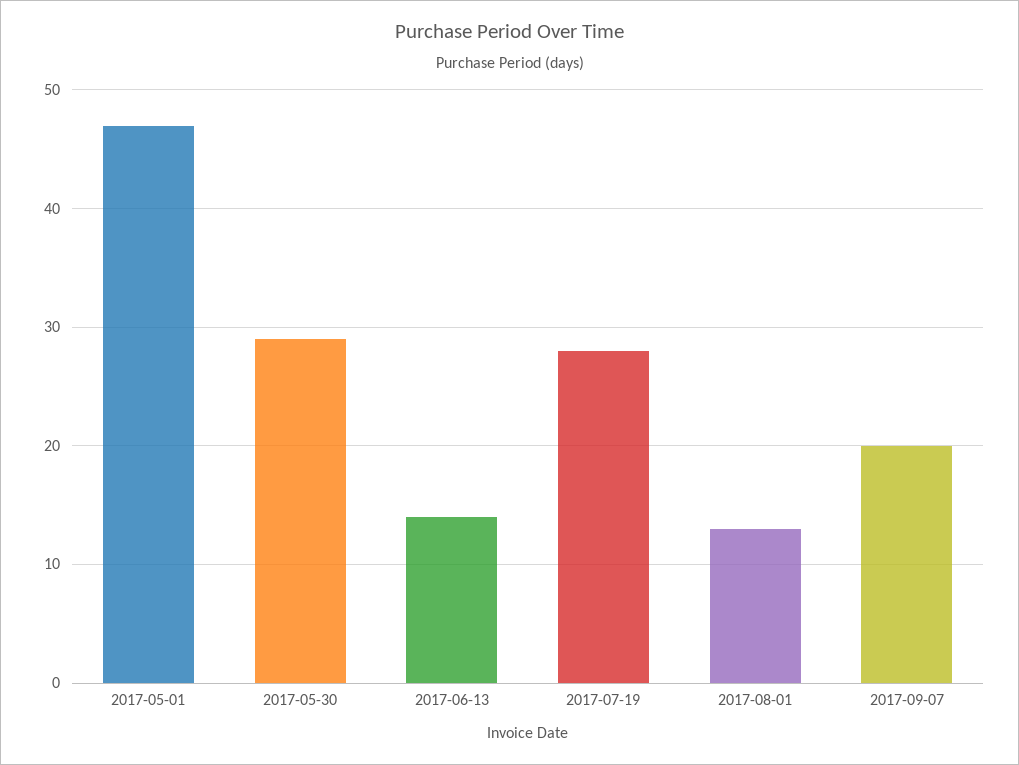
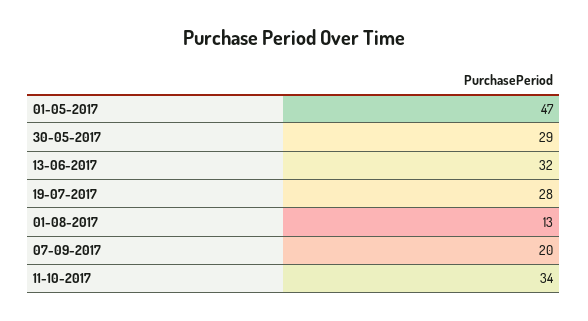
2017-06-13: 14 -> 32
11-10-2017: none -> 34

